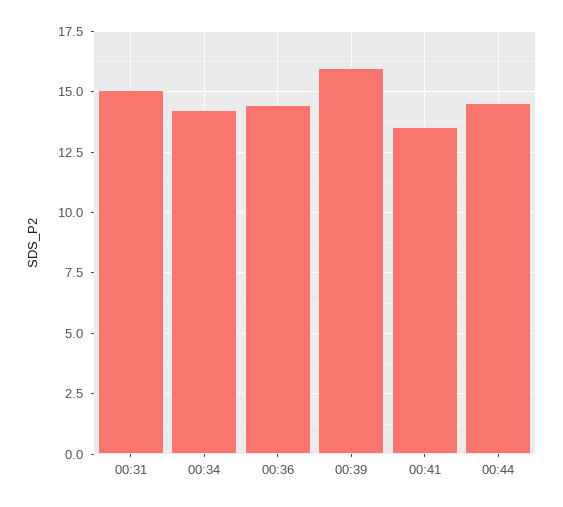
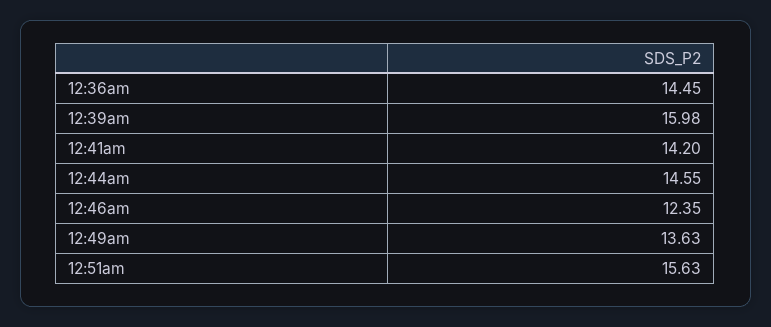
00:31: 15 -> none
00:34: 14.25 -> none
00:41: 13.5 -> 14.2
12:46am: none -> 12.35
12:49am: none -> 13.63
12:51am: none -> 15.63

